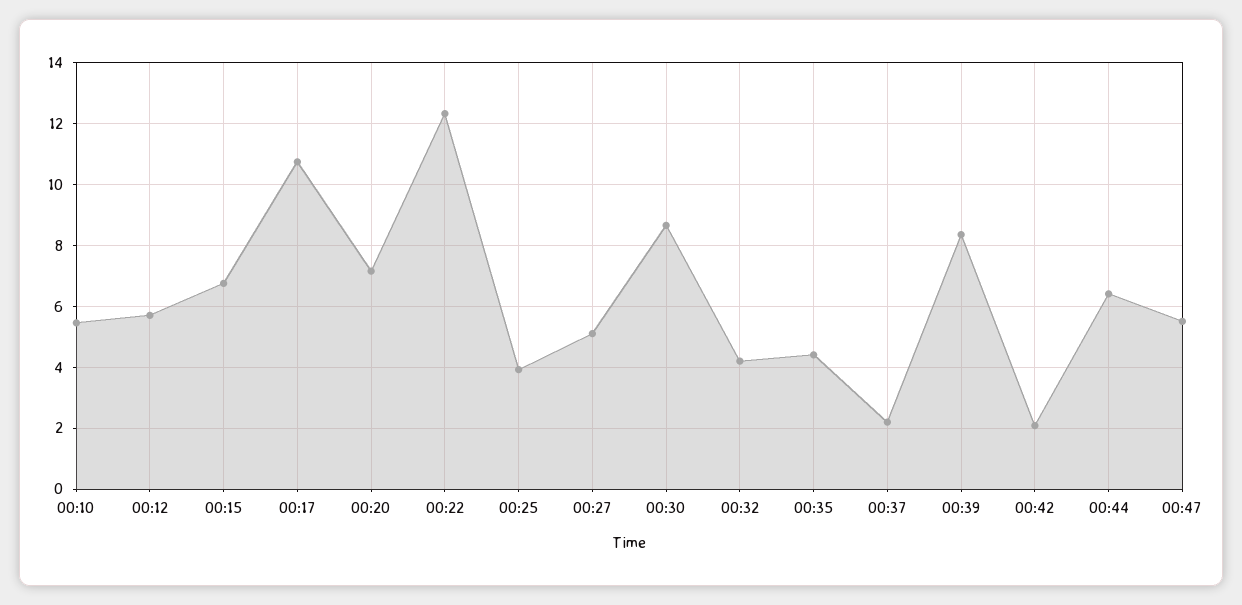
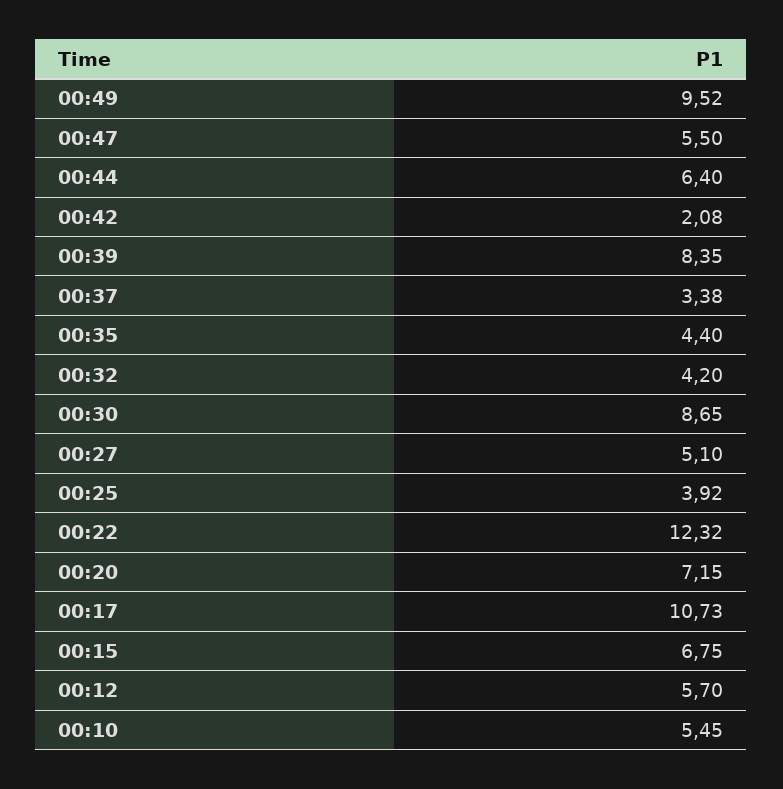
00:37: 2.2 -> 3.38
00:49: none -> 9.52

